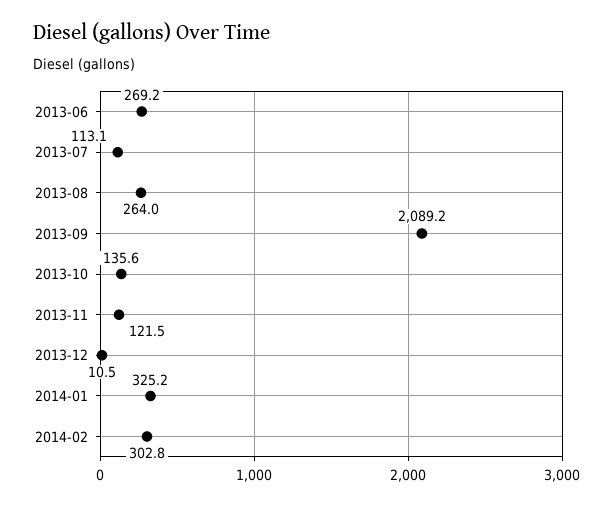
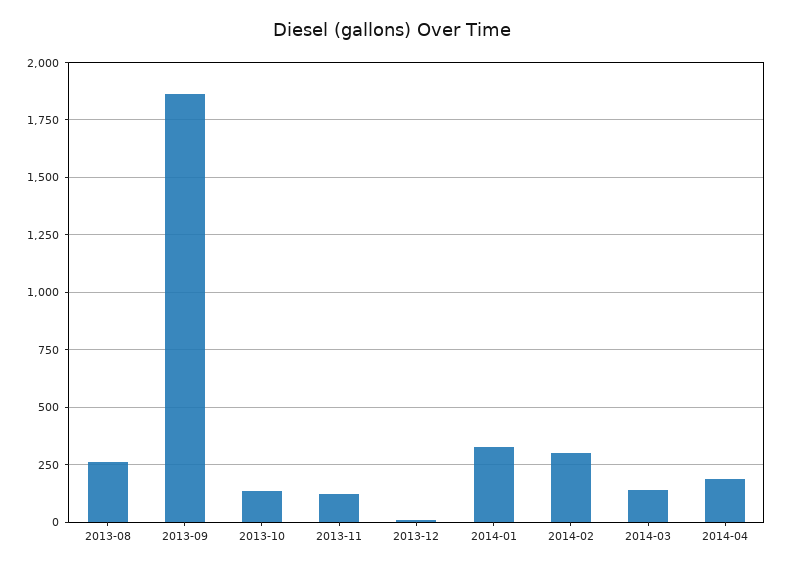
2013-06: 269.2 -> none
2013-07: 113.1 -> none
2013-09: 2089.2 -> 1850
2014-03: none -> 150
2014-04: none -> 200

